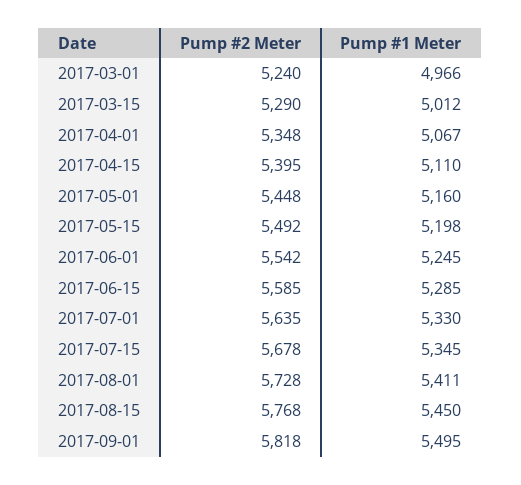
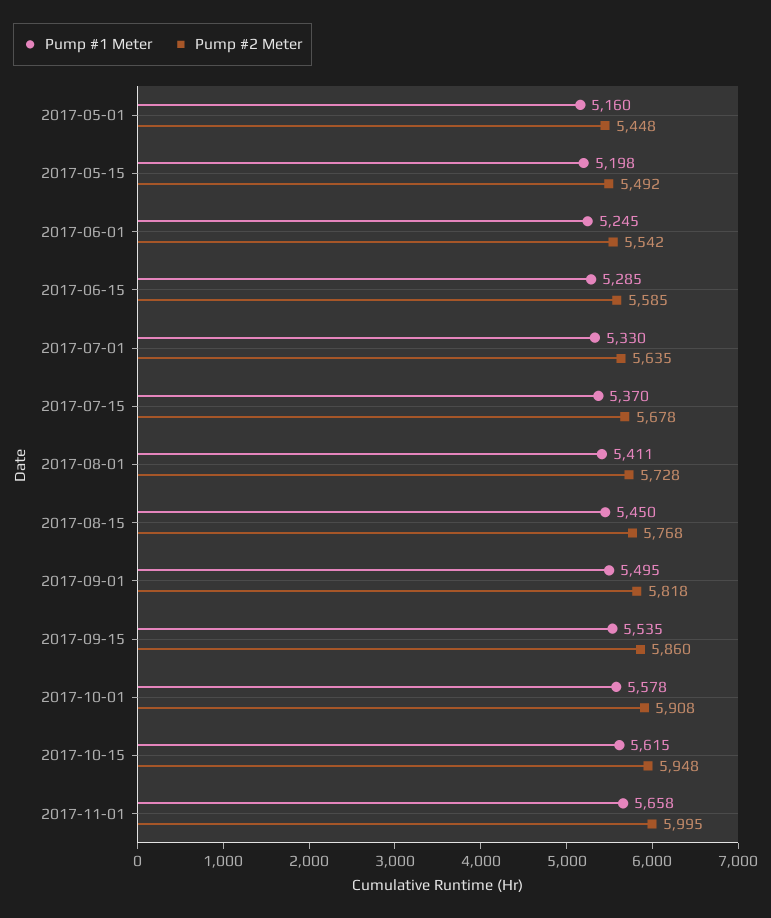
Pump #2 Meter, 2017-03-01: 5240 -> none
Pump #1 Meter, 2017-03-01: 4966 -> none
Pump #2 Meter, 2017-03-15: 5290 -> none
Pump #1 Meter, 2017-03-15: 5012 -> none
Pump #2 Meter, 2017-04-01: 5348 -> none
Pump #1 Meter, 2017-04-01: 5067 -> none
Pump #2 Meter, 2017-04-15: 5395 -> none
Pump #1 Meter, 2017-04-15: 5110 -> none
Pump #1 Meter, 2017-07-15: 5345 -> 5370
Pump #1 Meter, 2017-09-15: none -> 5535
Pump #2 Meter, 2017-09-15: none -> 5860
Pump #1 Meter, 2017-10-01: none -> 5578
Pump #2 Meter, 2017-10-01: none -> 5908
Pump #1 Meter, 2017-10-15: none -> 5615
Pump #2 Meter, 2017-10-15: none -> 5948
Pump #1 Meter, 2017-11-01: none -> 5658
Pump #2 Meter, 2017-11-01: none -> 5995

